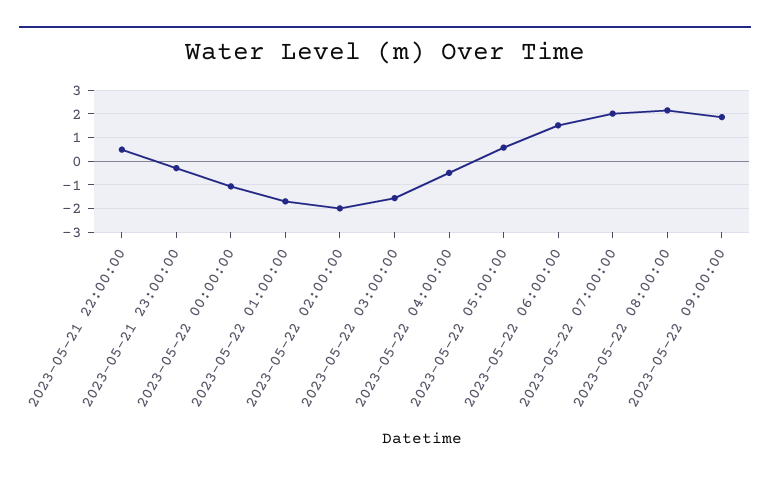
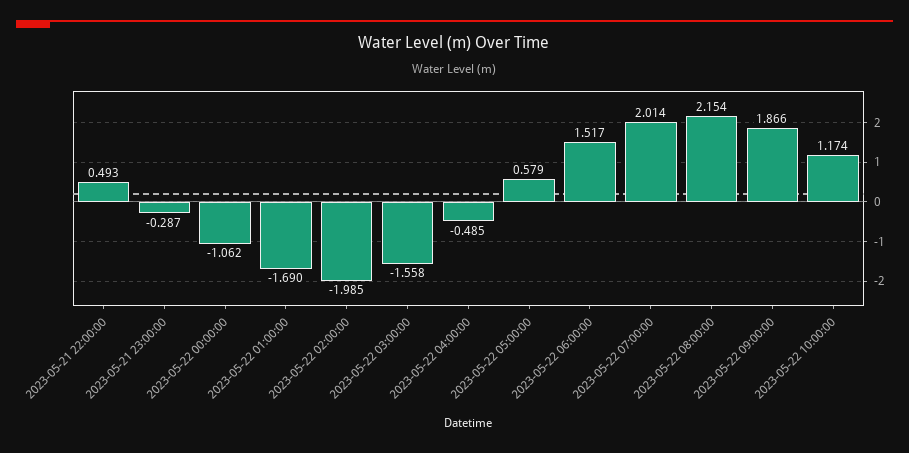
2023-05-22 10:00:00: none -> 1.174

